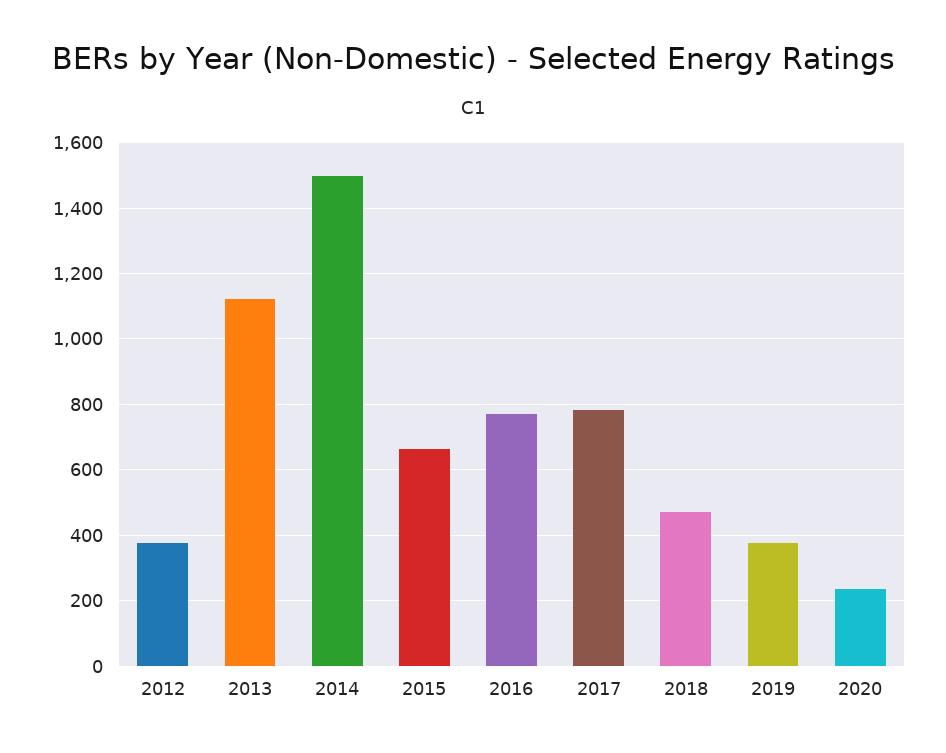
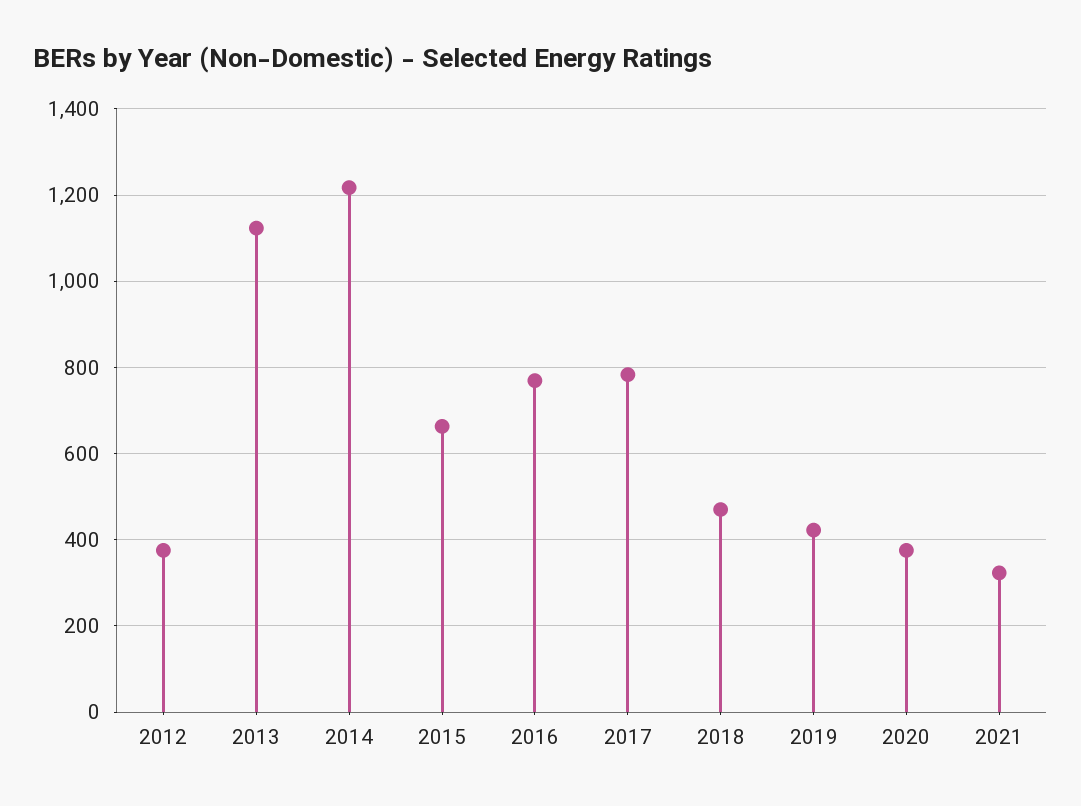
2014: 1500 -> 1220
2019: 380 -> 420
2020: 240 -> 380
2021: none -> 320

